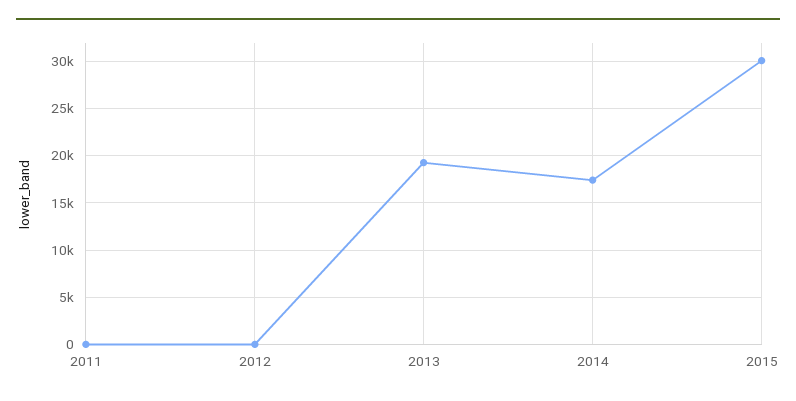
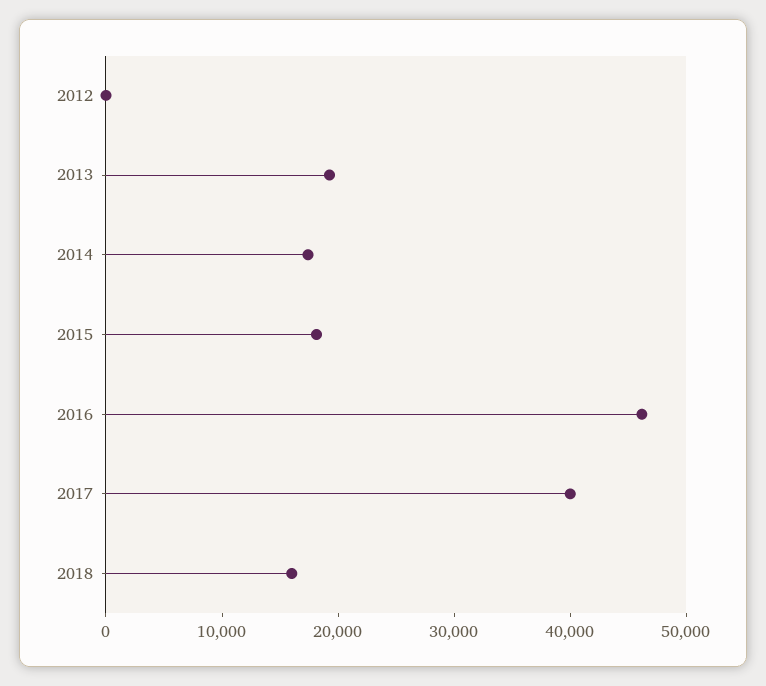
2011: 0 -> none
2015: 30000 -> 18000
2016: none -> 46000
2017: none -> 40000
2018: none -> 16000

